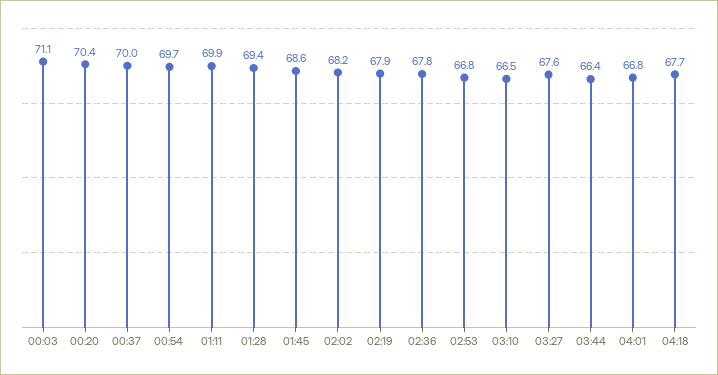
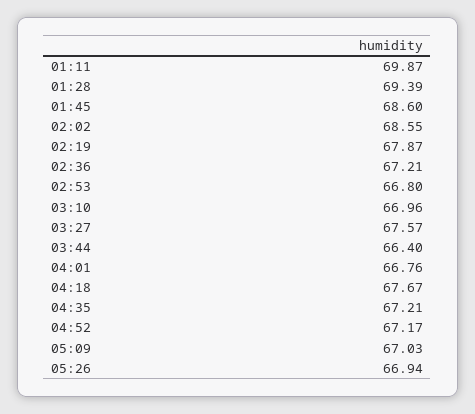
00:03: 71.1 -> none
00:20: 70.4 -> none
00:37: 70 -> none
00:54: 69.7 -> none
02:02: 68.2 -> 68.55
02:36: 67.8 -> 67.21
03:10: 66.5 -> 66.96
04:35: none -> 67.21
04:52: none -> 67.17
05:09: none -> 67.03
05:26: none -> 66.94

